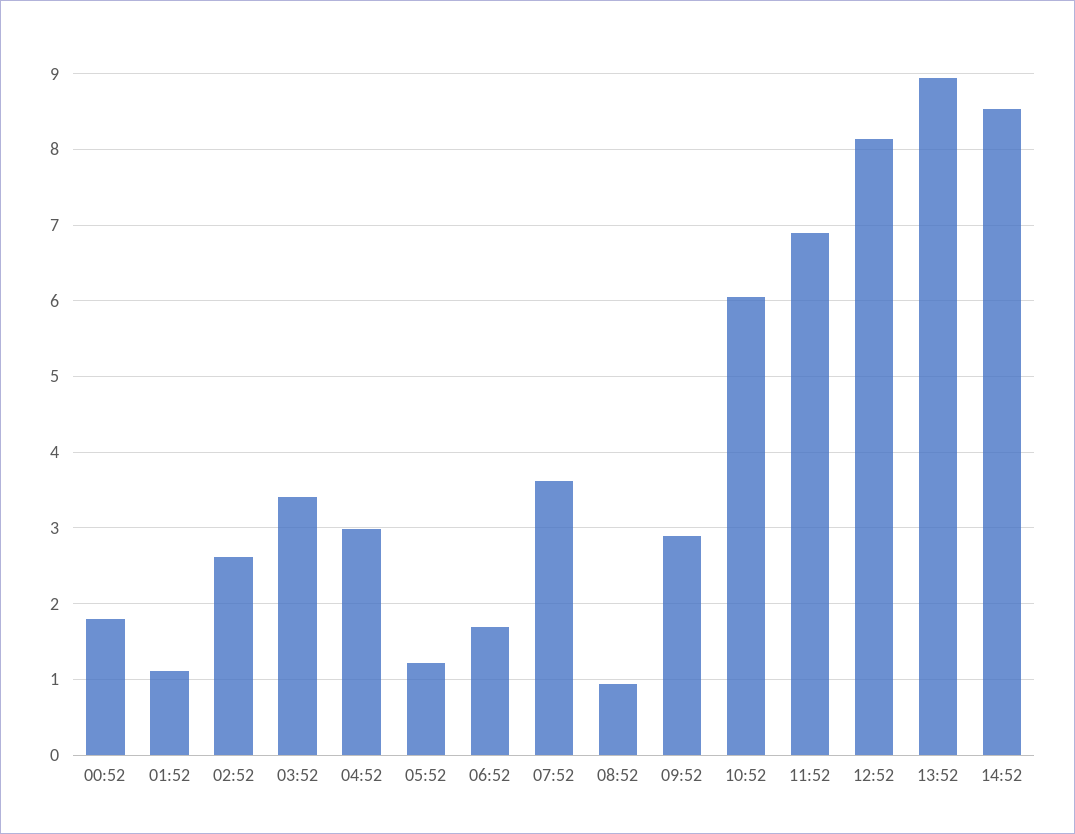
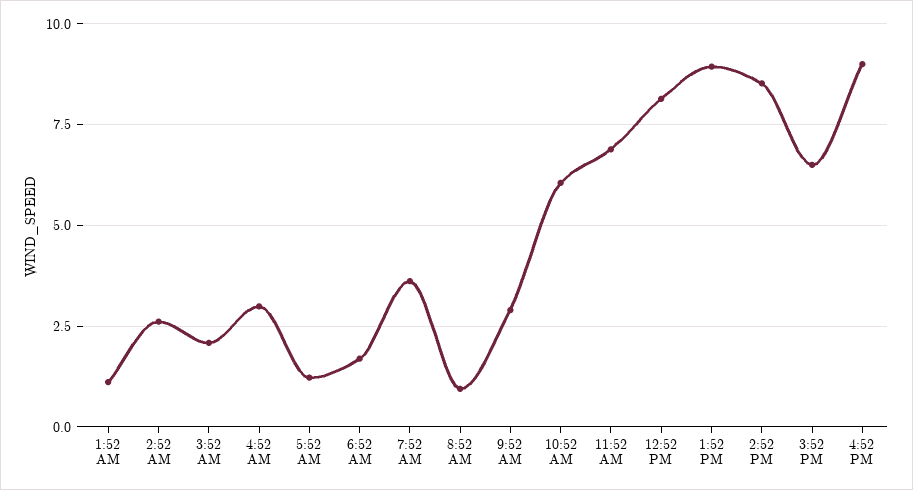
00:52: 1.8 -> none
03:52: 3.4 -> 2
3:52 PM: none -> 6.5
4:52 PM: none -> 9

